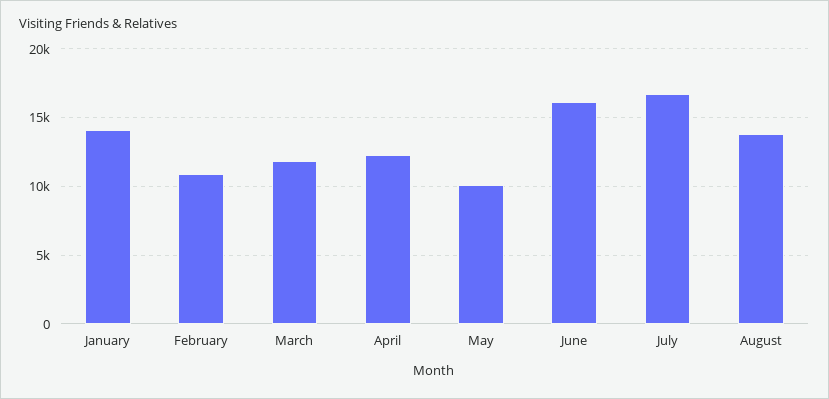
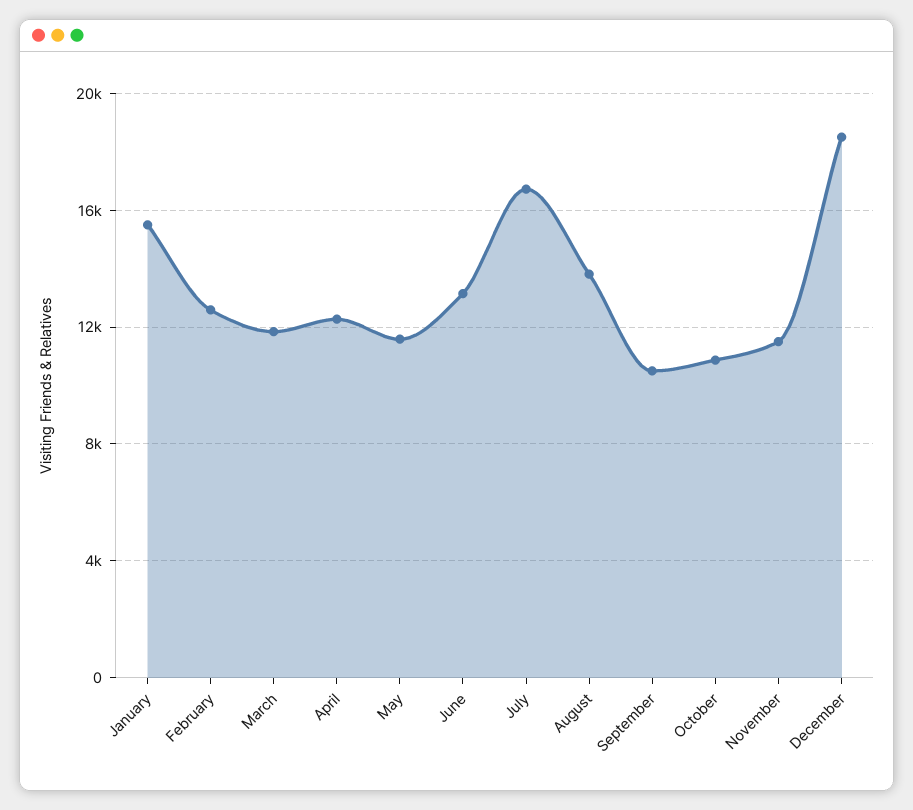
January: 14000 -> 15500
February: 11000 -> 12500
May: 10000 -> 11500
June: 16000 -> 13000
September: none -> 10500
October: none -> 11000
November: none -> 11500
December: none -> 18500

